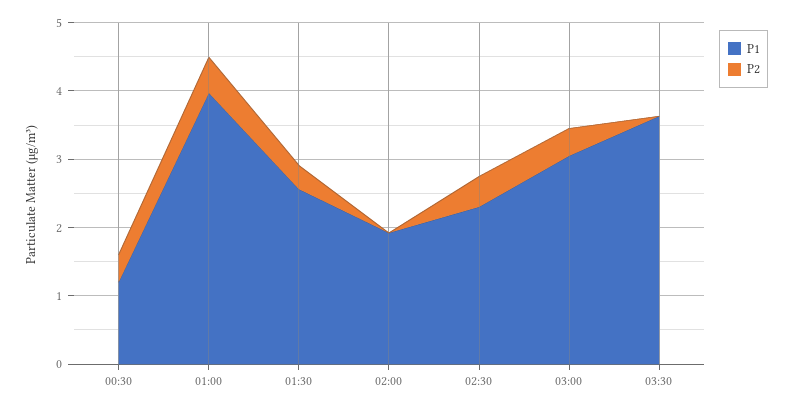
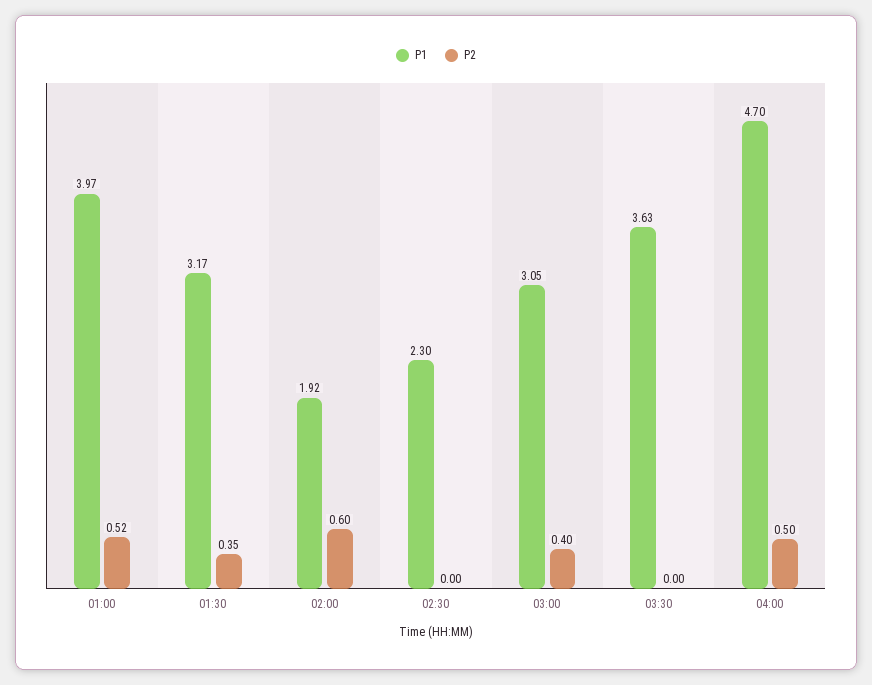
P1, 00:30: 1.2 -> none
P2, 00:30: 0.4 -> none
P1, 01:30: 2.6 -> 3.17
P2, 02:00: 0 -> 0.6
P2, 02:30: 0.4 -> 0
P1, 04:00: none -> 4.7
P2, 04:00: none -> 0.5

